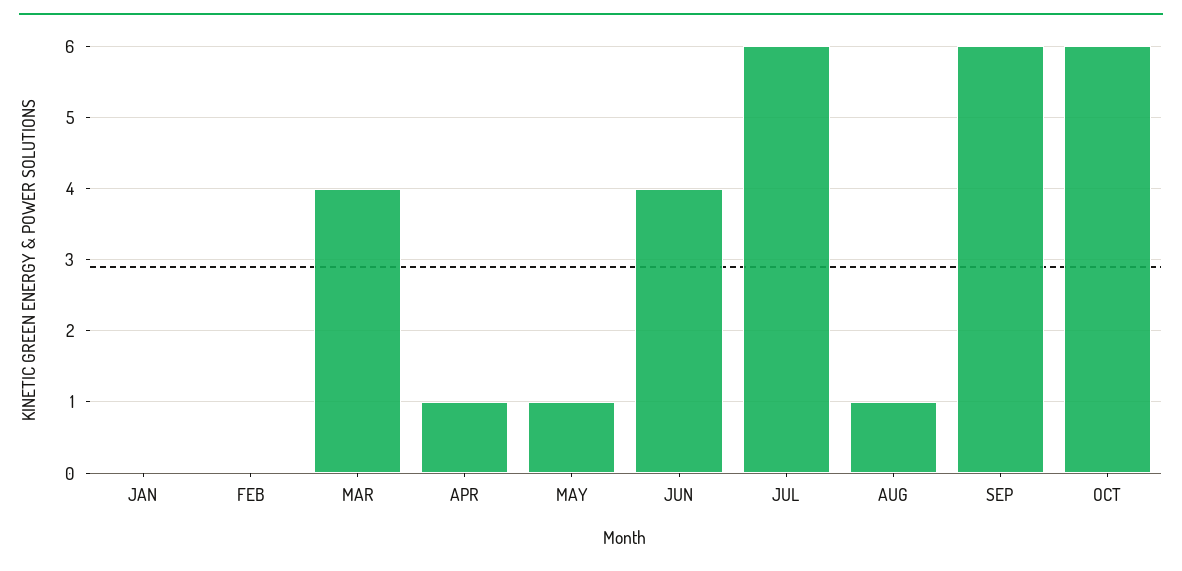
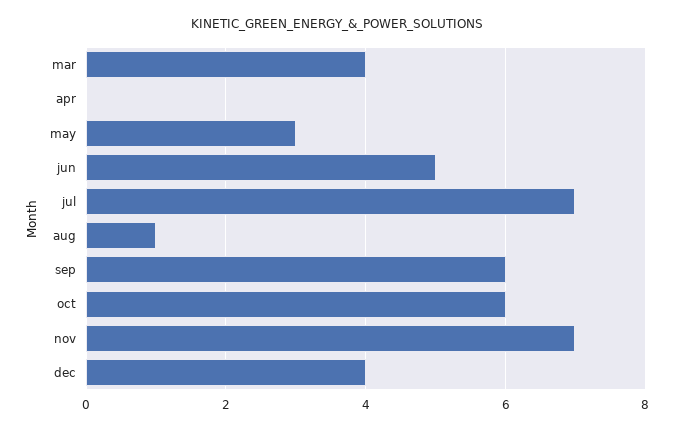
JAN: 0 -> none
FEB: 0 -> none
APR: 1 -> 0
MAY: 1 -> 3
JUN: 4 -> 5
JUL: 6 -> 7
nov: none -> 7
dec: none -> 4

